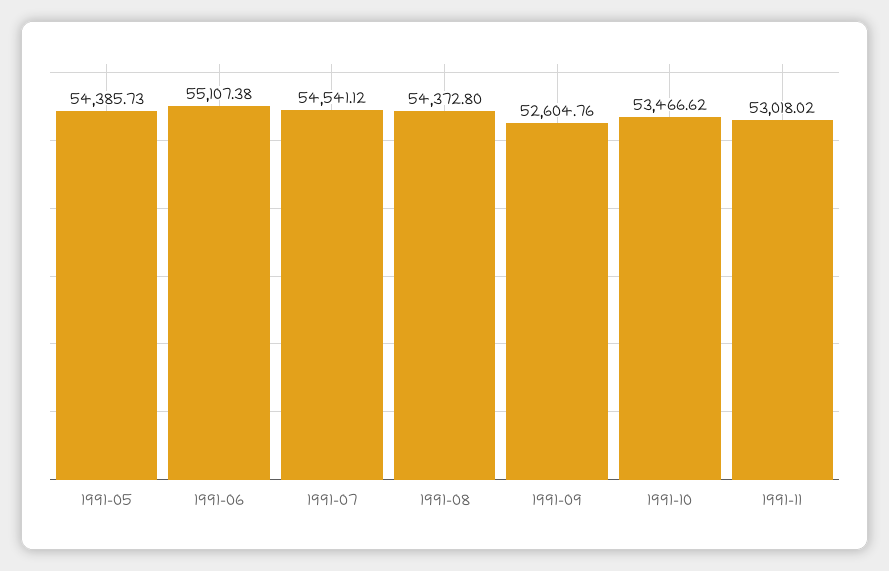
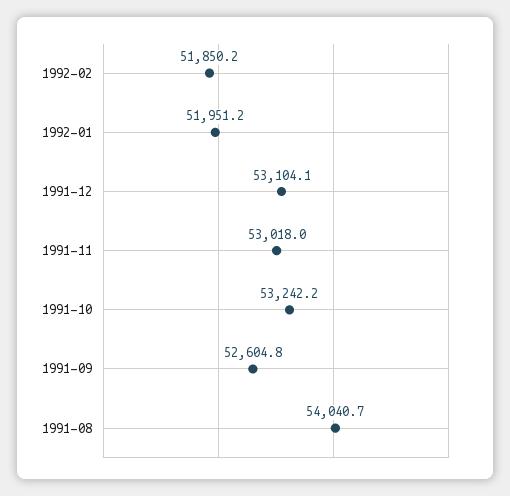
1991-05: 54385.73 -> none
1991-06: 55107.38 -> none
1991-07: 54541.12 -> none
1991-08: 54372.8 -> 54040.7
1991-10: 53466.62 -> 53242.2
1992-02: none -> 51850.2
1992-01: none -> 51951.2
1991-12: none -> 53104.1

